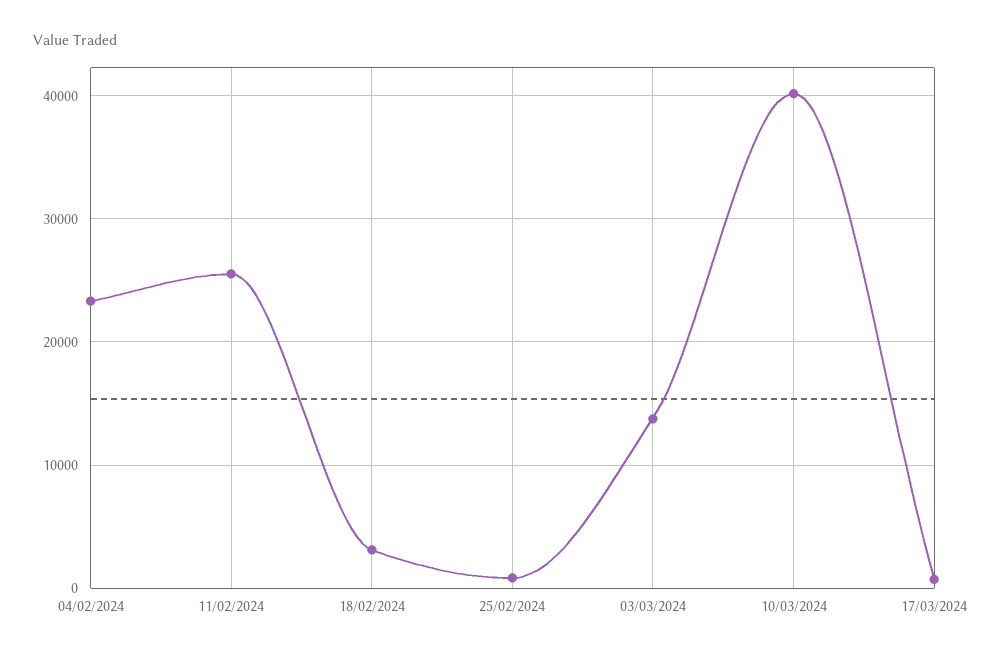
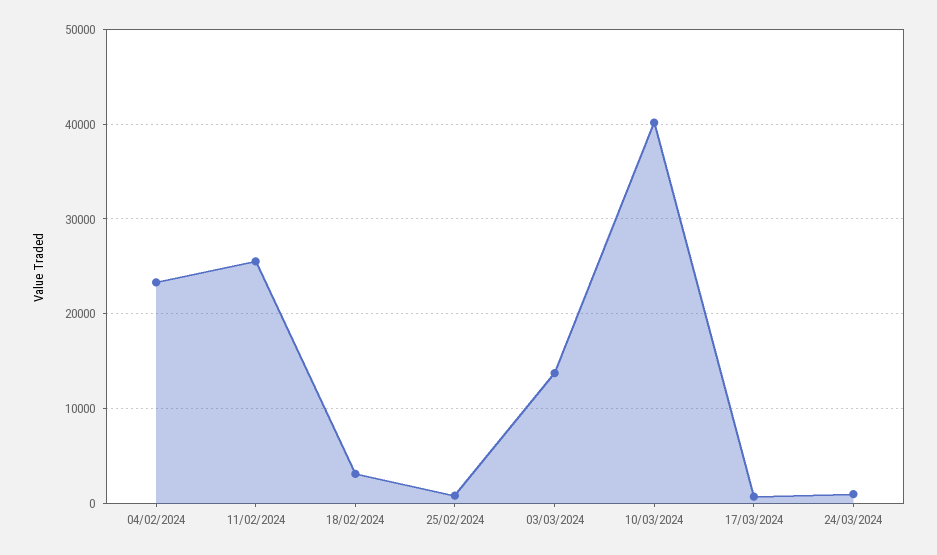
24/03/2024: none -> 1000

